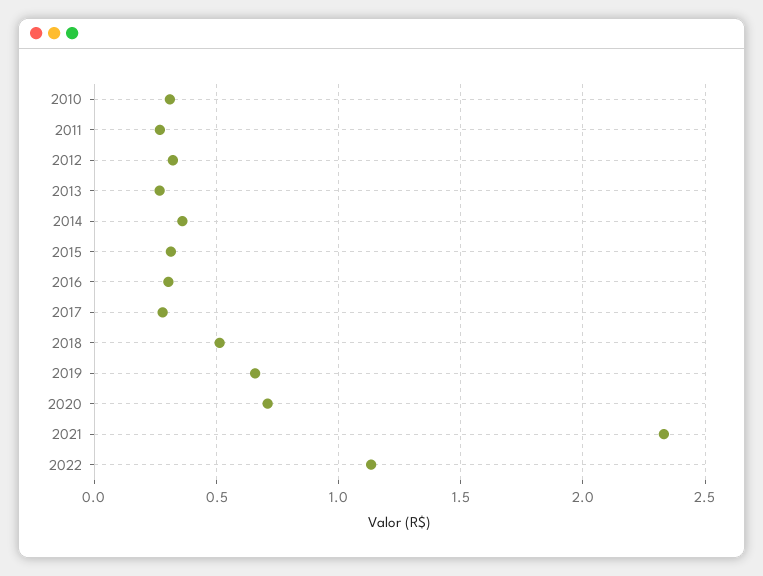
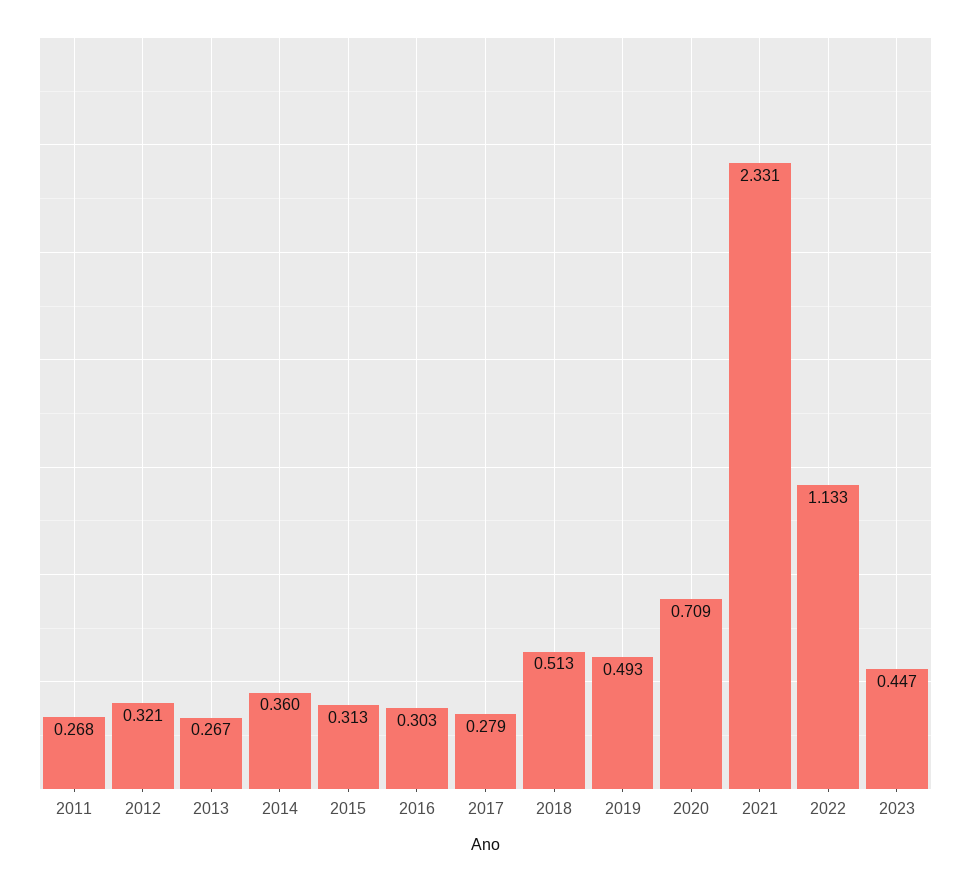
2010: 0.3 -> none
2019: 0.65 -> 0.493
2023: none -> 0.447

